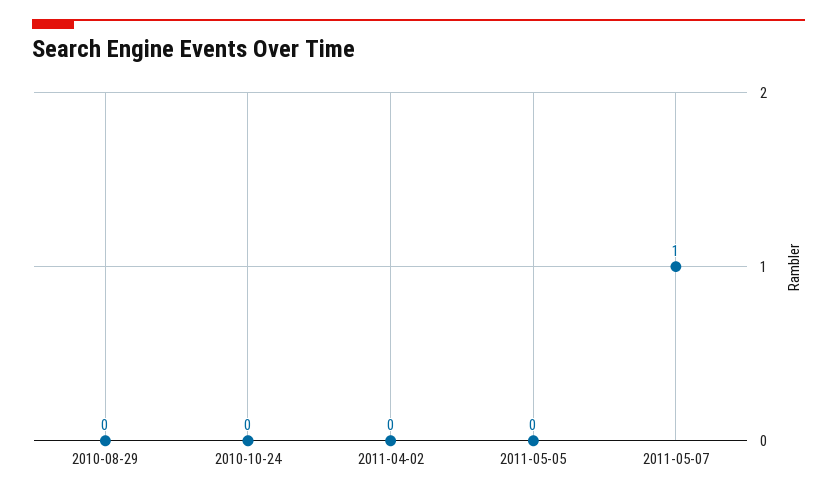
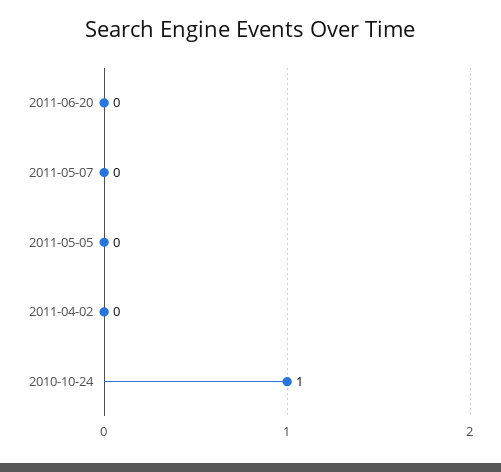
2010-08-29: 0 -> none
2010-10-24: 0 -> 1
2011-05-07: 1 -> 0
2011-06-20: none -> 0

